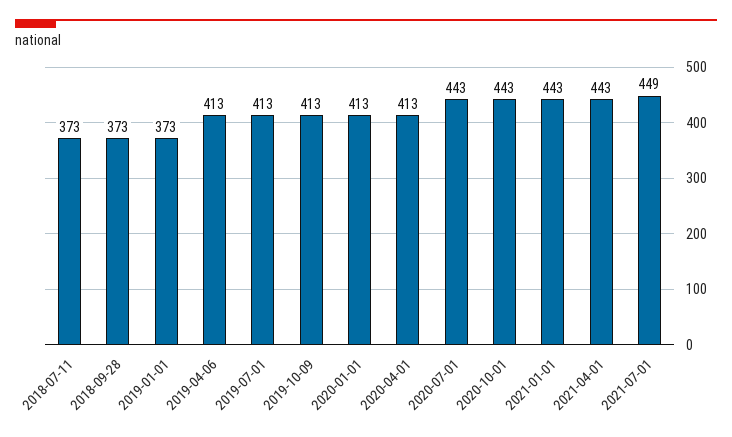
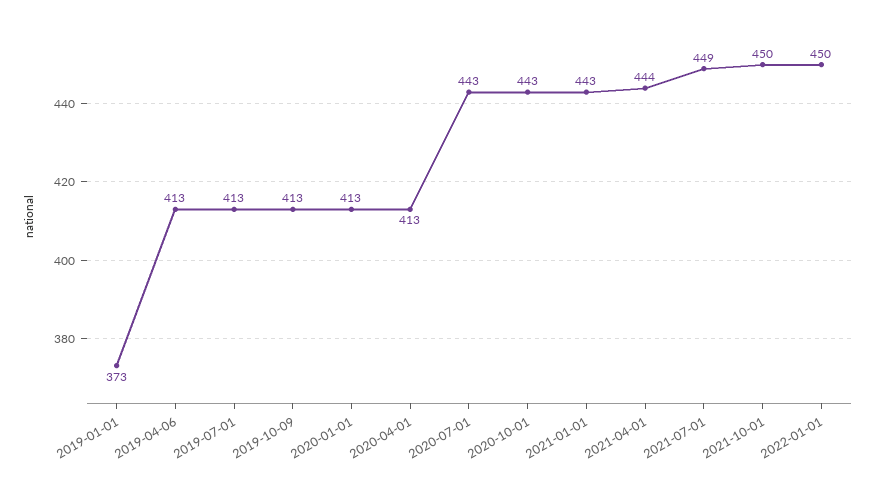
2018-07-11: 373 -> none
2018-09-28: 373 -> none
2021-04-01: 443 -> 444
2021-10-01: none -> 450
2022-01-01: none -> 450

